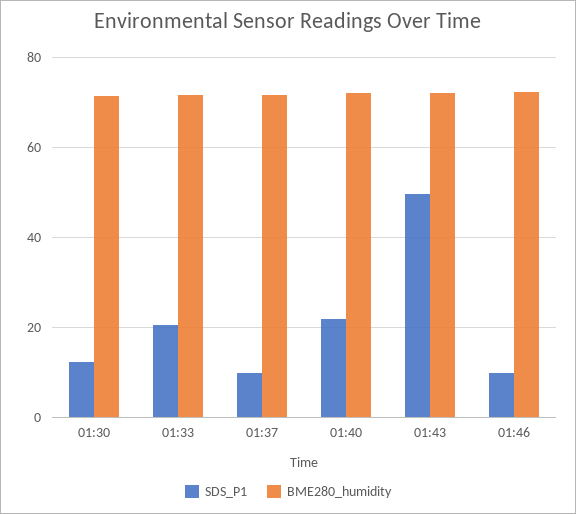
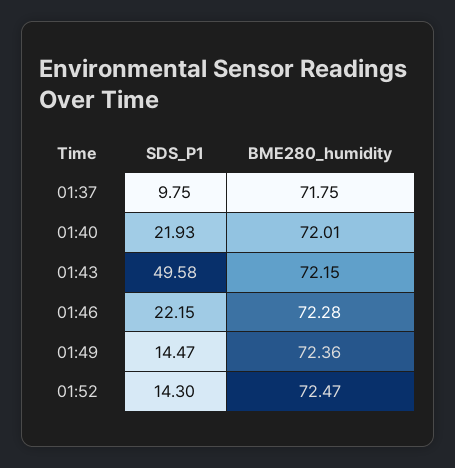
SDS_P1, 01:30: 12 -> none
BME280_humidity, 01:30: 72 -> none
SDS_P1, 01:33: 20 -> none
BME280_humidity, 01:33: 72 -> none
SDS_P1, 01:46: 10 -> 22.15
SDS_P1, 01:49: none -> 14.47
BME280_humidity, 01:49: none -> 72.36
SDS_P1, 01:52: none -> 14.3
BME280_humidity, 01:52: none -> 72.47

